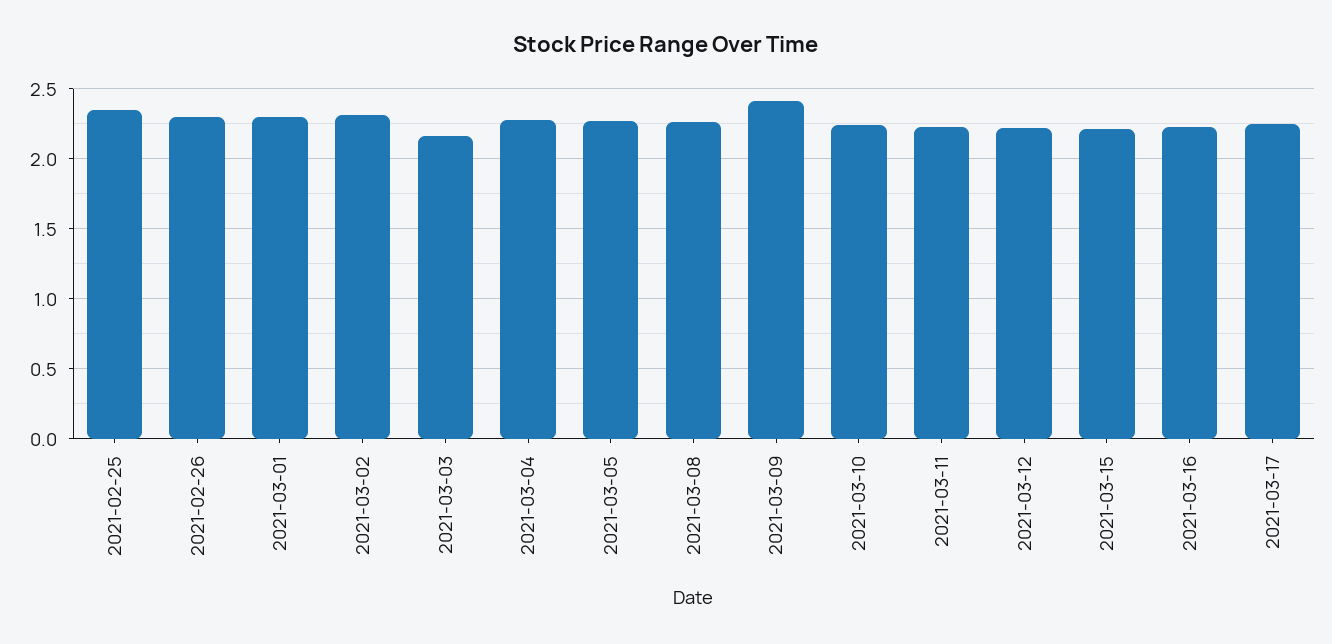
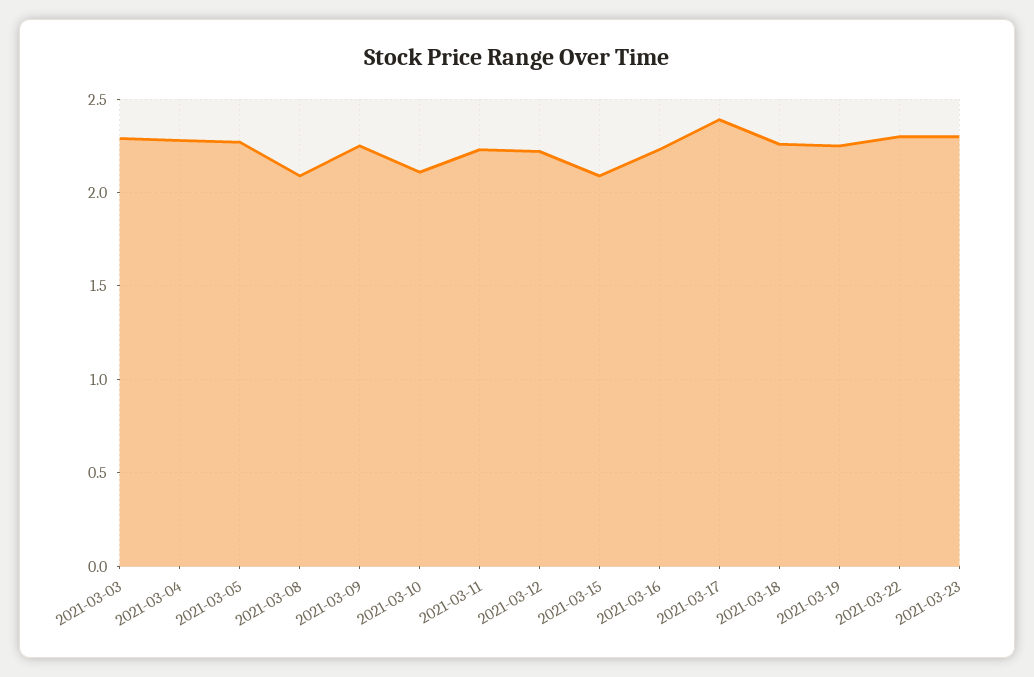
2021-02-25: 2.35 -> none
2021-02-26: 2.3 -> none
2021-03-01: 2.3 -> none
2021-03-02: 2.3 -> none
2021-03-03: 2.15 -> 2.3
2021-03-08: 2.25 -> 2.1
2021-03-09: 2.4 -> 2.25
2021-03-10: 2.25 -> 2.1
2021-03-15: 2.2 -> 2.1
2021-03-17: 2.25 -> 2.4
2021-03-18: none -> 2.25
2021-03-19: none -> 2.25
2021-03-22: none -> 2.3
2021-03-23: none -> 2.3

